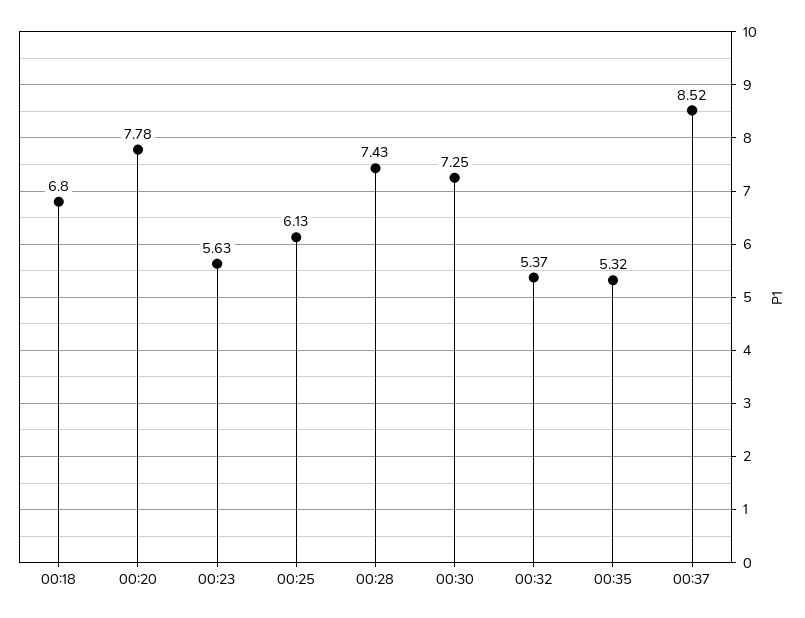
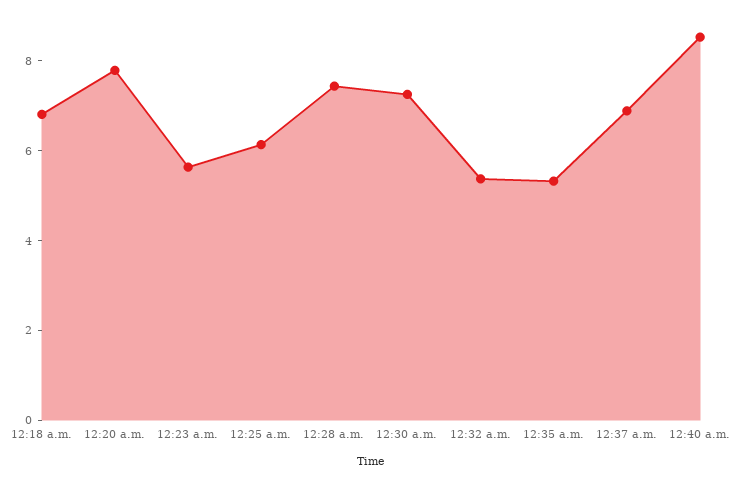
00:37: 8.52 -> 7
12:40 a.m.: none -> 8.5

